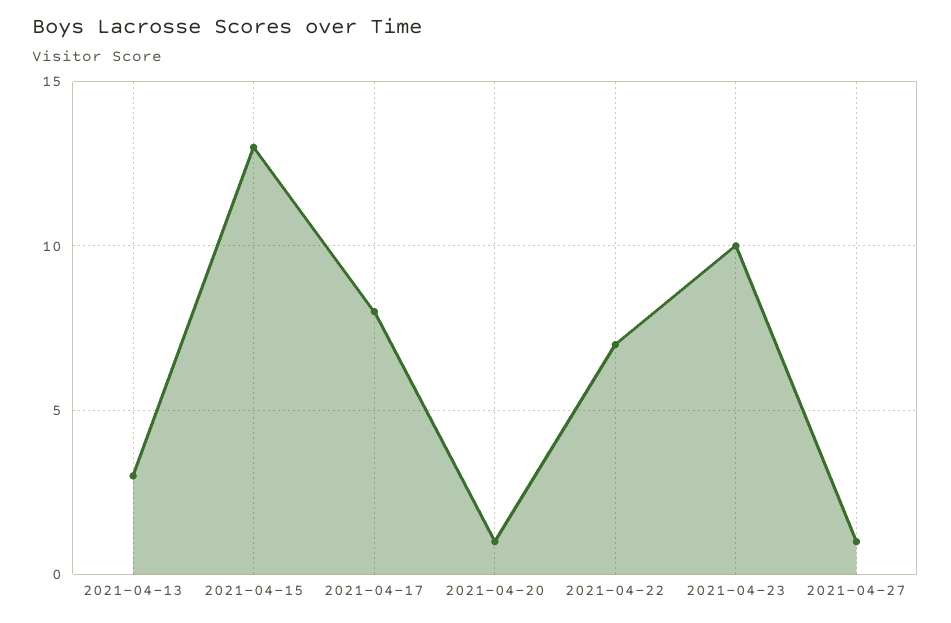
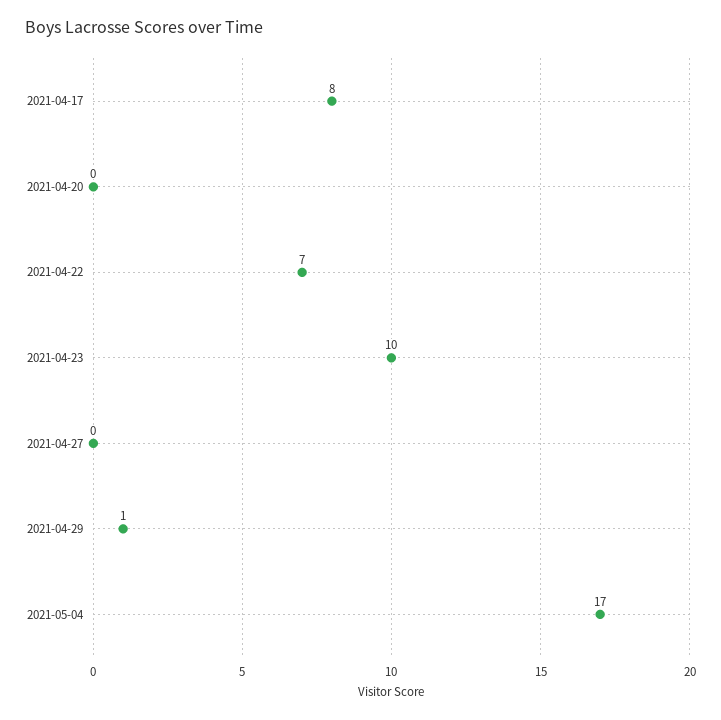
2021-04-13: 3 -> none
2021-04-15: 13 -> none
2021-04-20: 1 -> 0
2021-04-27: 1 -> 0
2021-04-29: none -> 1
2021-05-04: none -> 17

